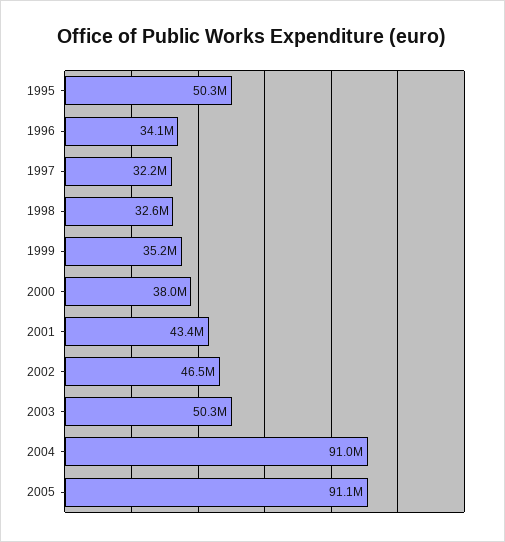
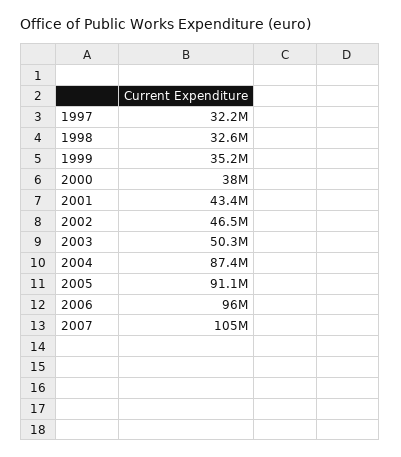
1995: 50300000 -> none
1996: 34100000 -> none
2004: 91000000 -> 87400000
2006: none -> 96000000
2007: none -> 105000000

